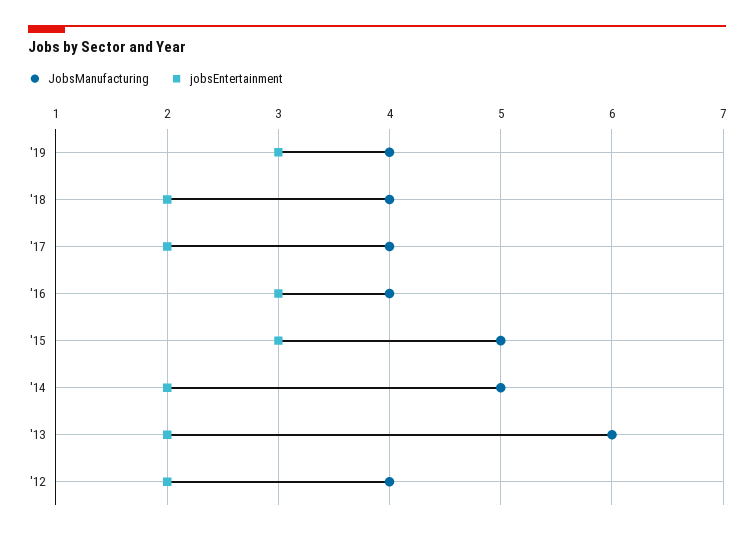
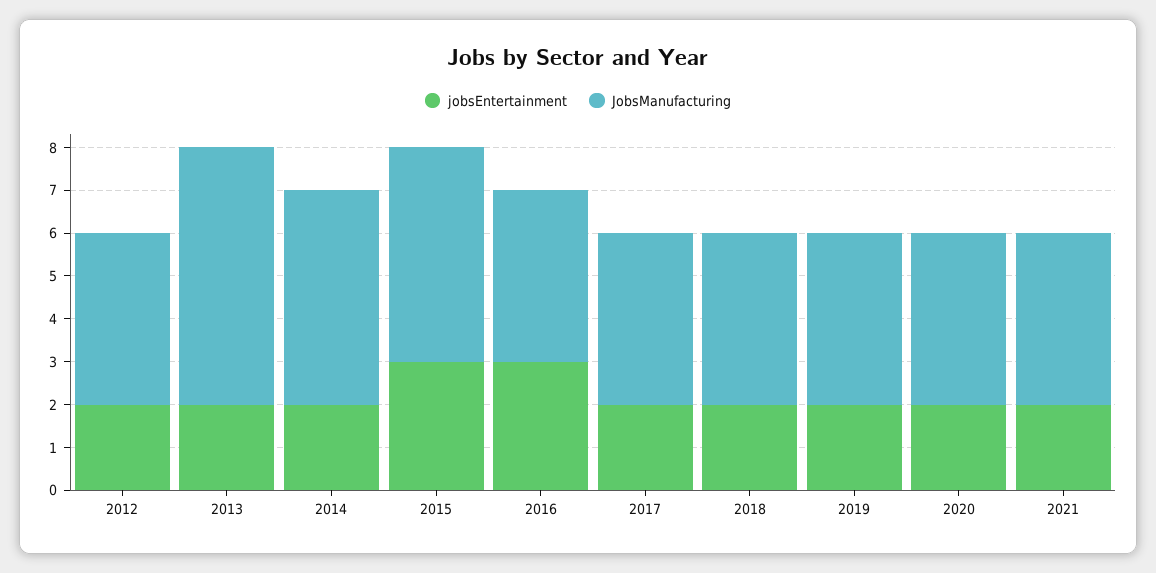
jobsEntertainment, '19: 3 -> 2
jobsEntertainment, 2020: none -> 2
JobsManufacturing, 2020: none -> 4
jobsEntertainment, 2021: none -> 2
JobsManufacturing, 2021: none -> 4

